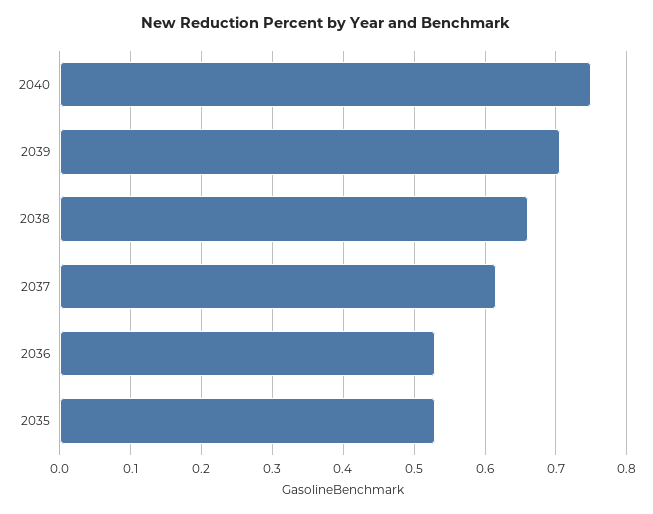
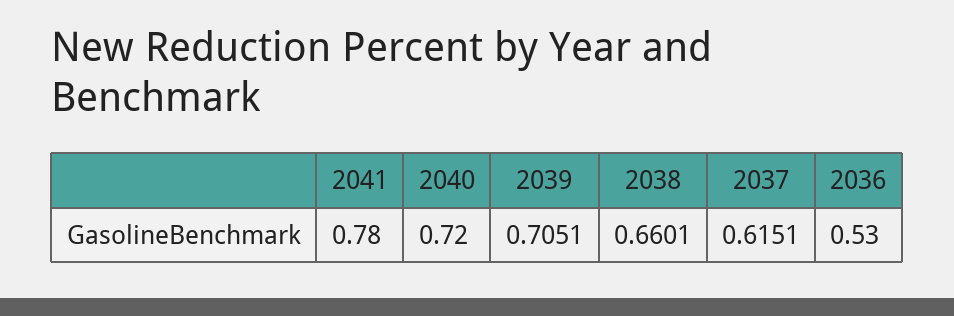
2040: 0.75 -> 0.72
2035: 0.53 -> none
2041: none -> 0.78

